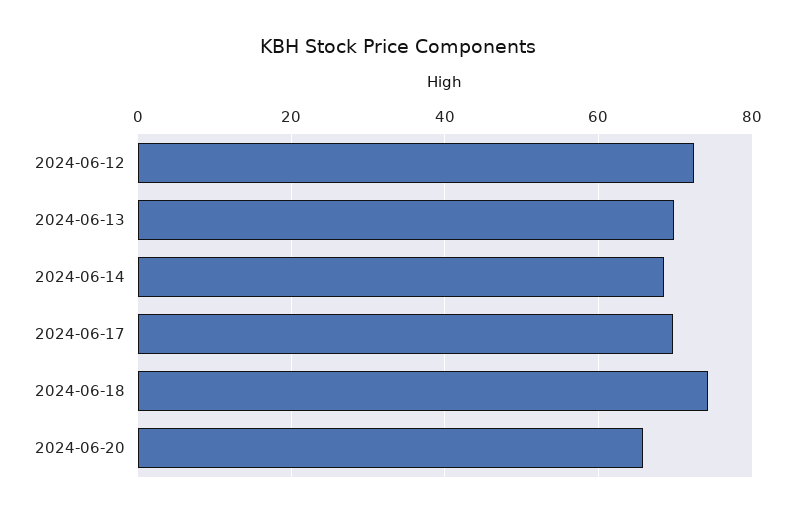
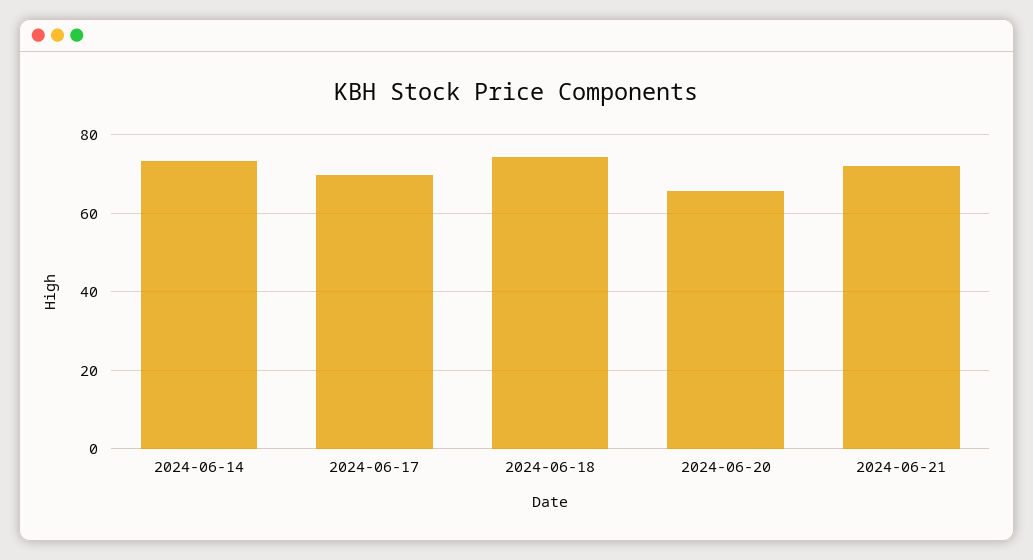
2024-06-12: 72 -> none
2024-06-13: 70 -> none
2024-06-14: 68 -> 74
2024-06-21: none -> 72

